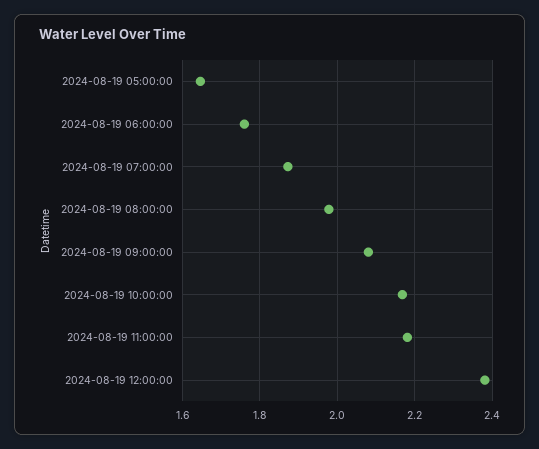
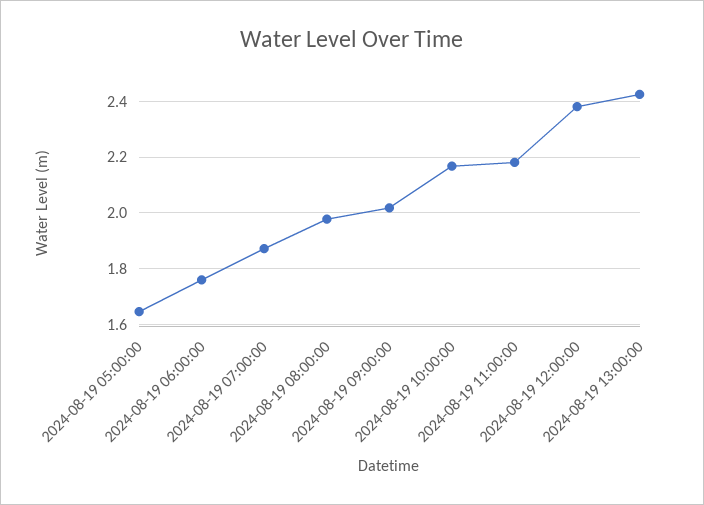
2024-08-19 09:00:00: 2.08 -> 2.025
2024-08-19 13:00:00: none -> 2.425

